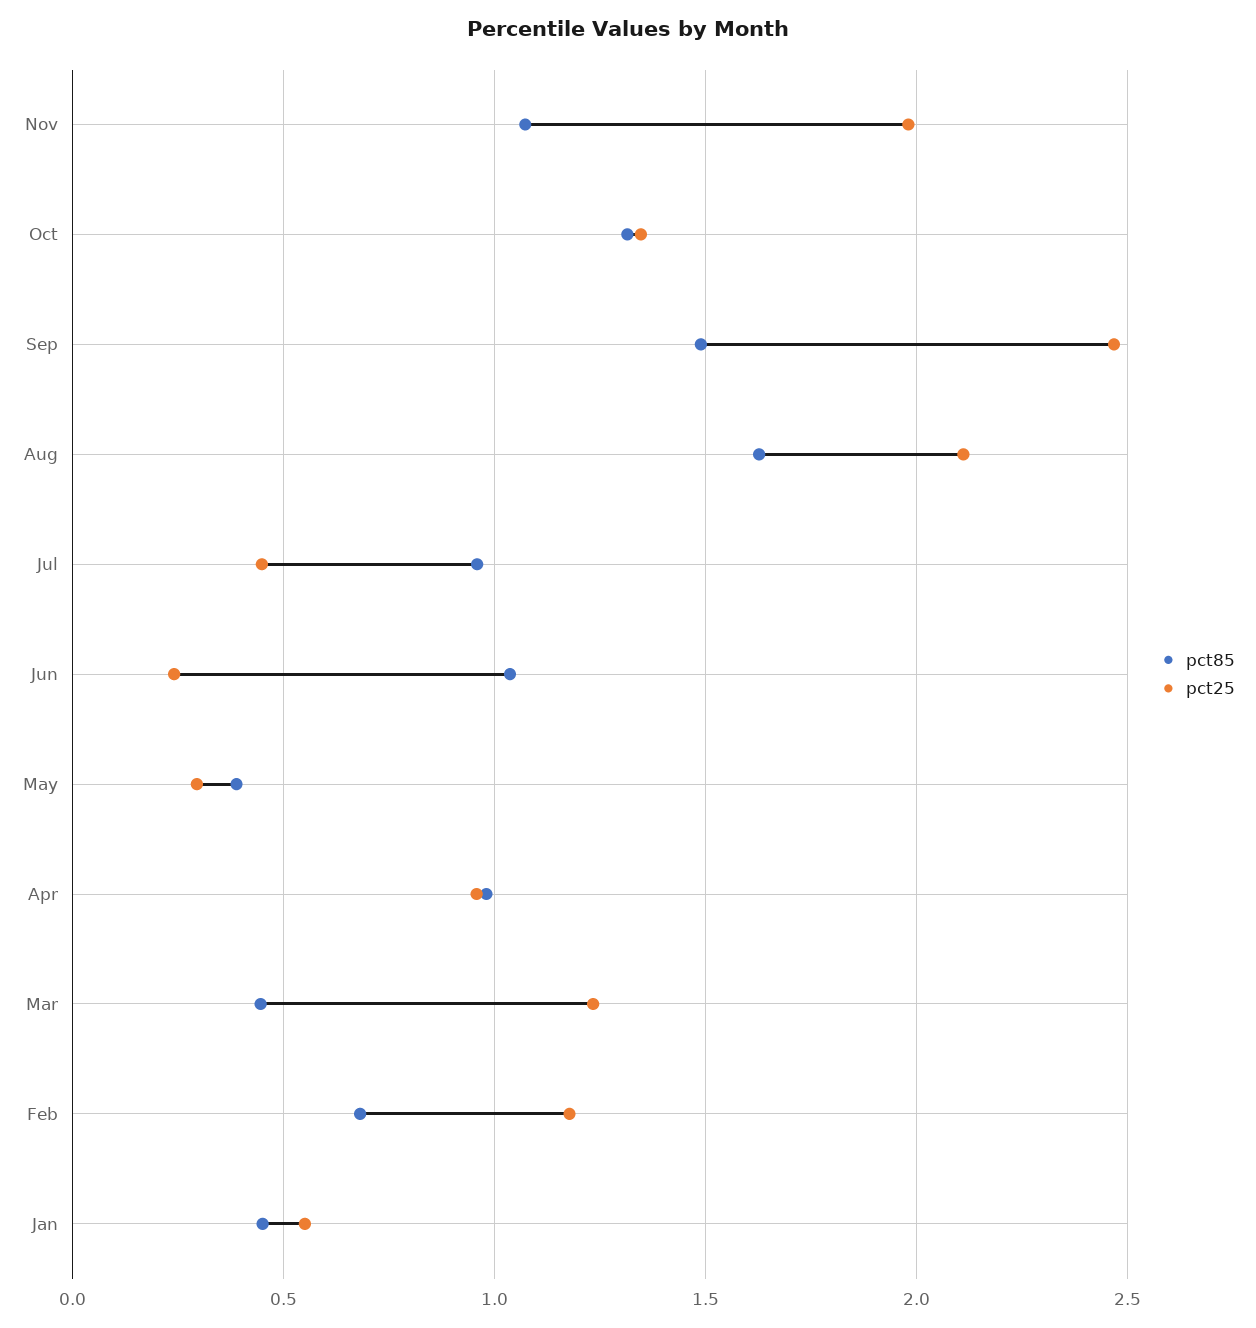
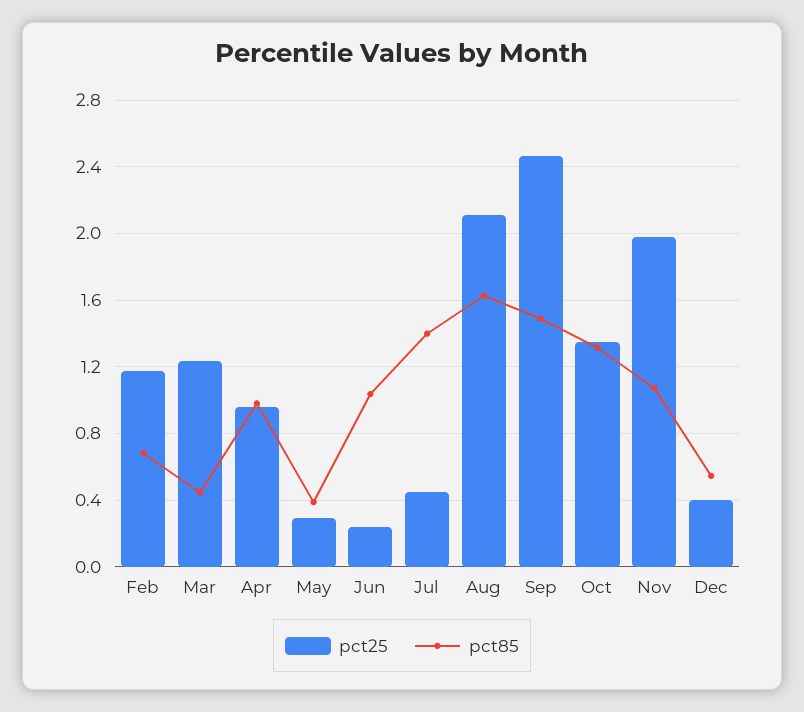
pct85, Jul: 0.95 -> 1.4
pct85, Jan: 0.45 -> none
pct25, Jan: 0.55 -> none
pct25, Dec: none -> 0.4
pct85, Dec: none -> 0.55

